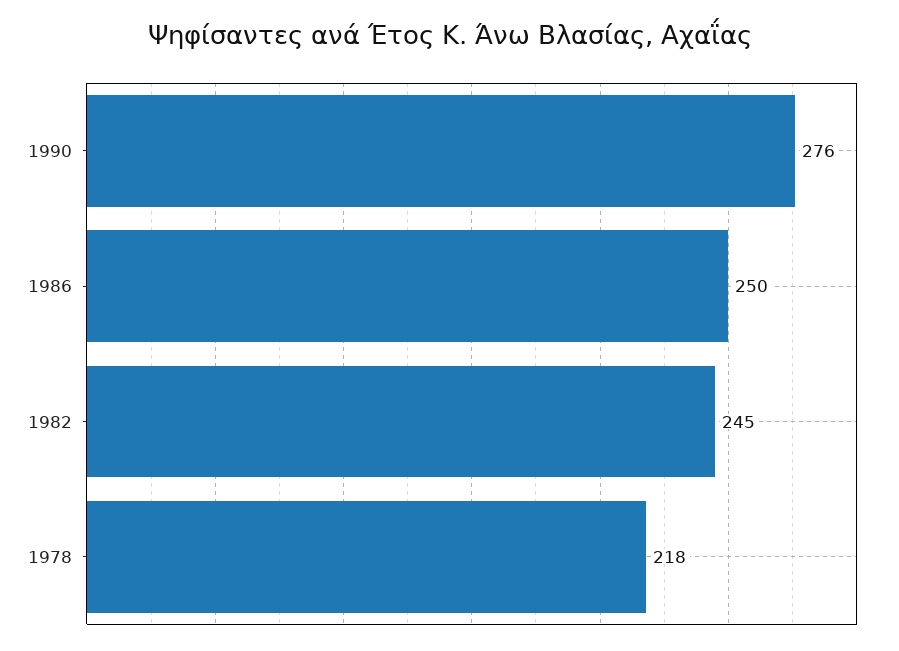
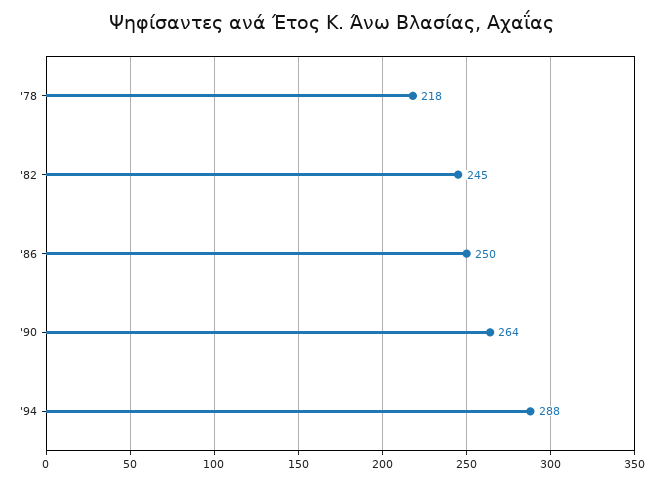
1990: 276 -> 264
'94: none -> 288

